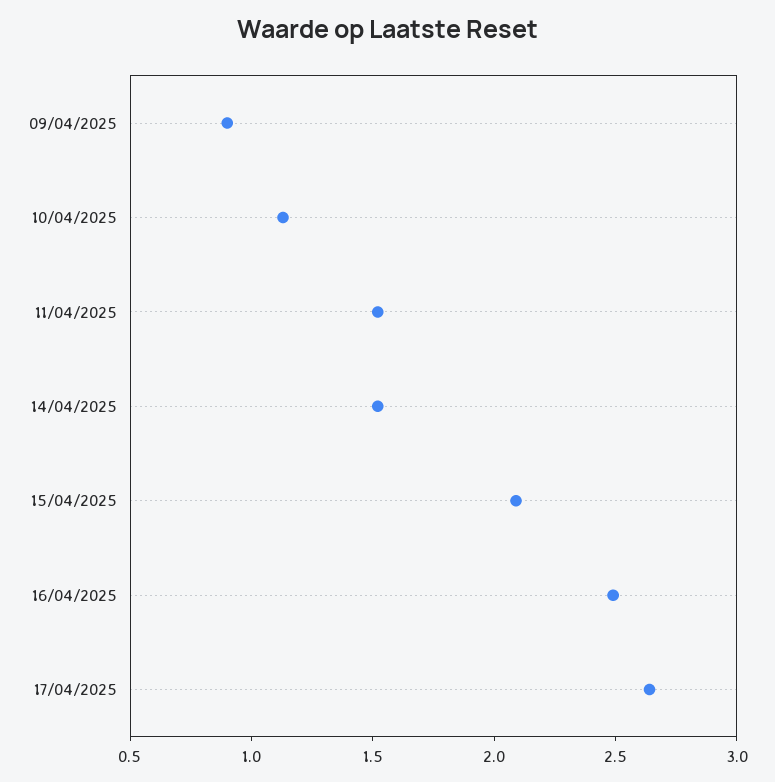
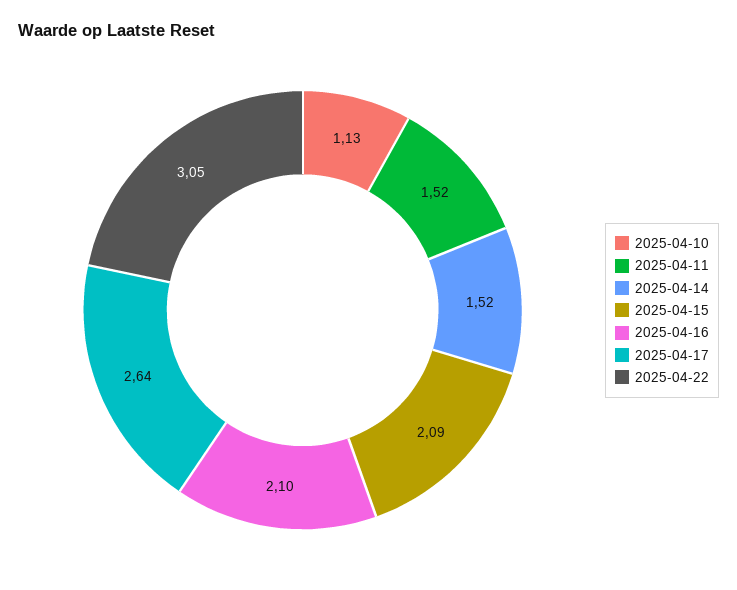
09/04/2025: 0.9 -> none
16/04/2025: 2.5 -> 2.1
2025-04-22: none -> 3.05

